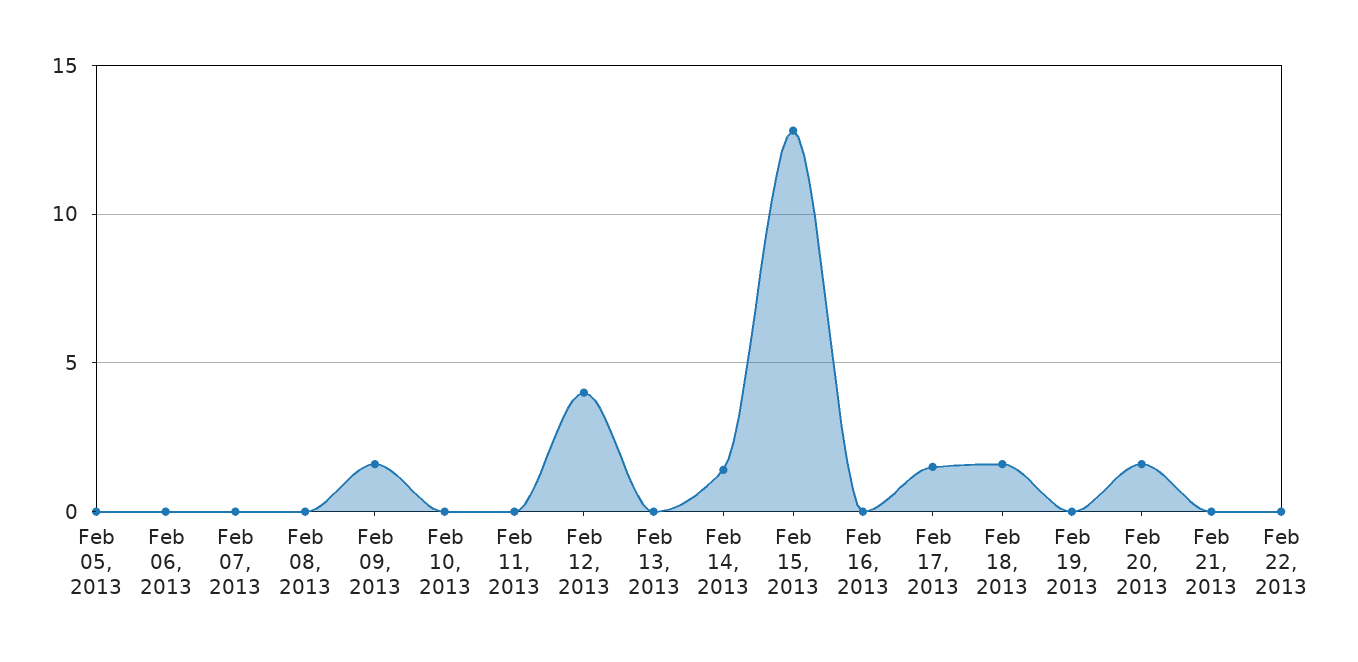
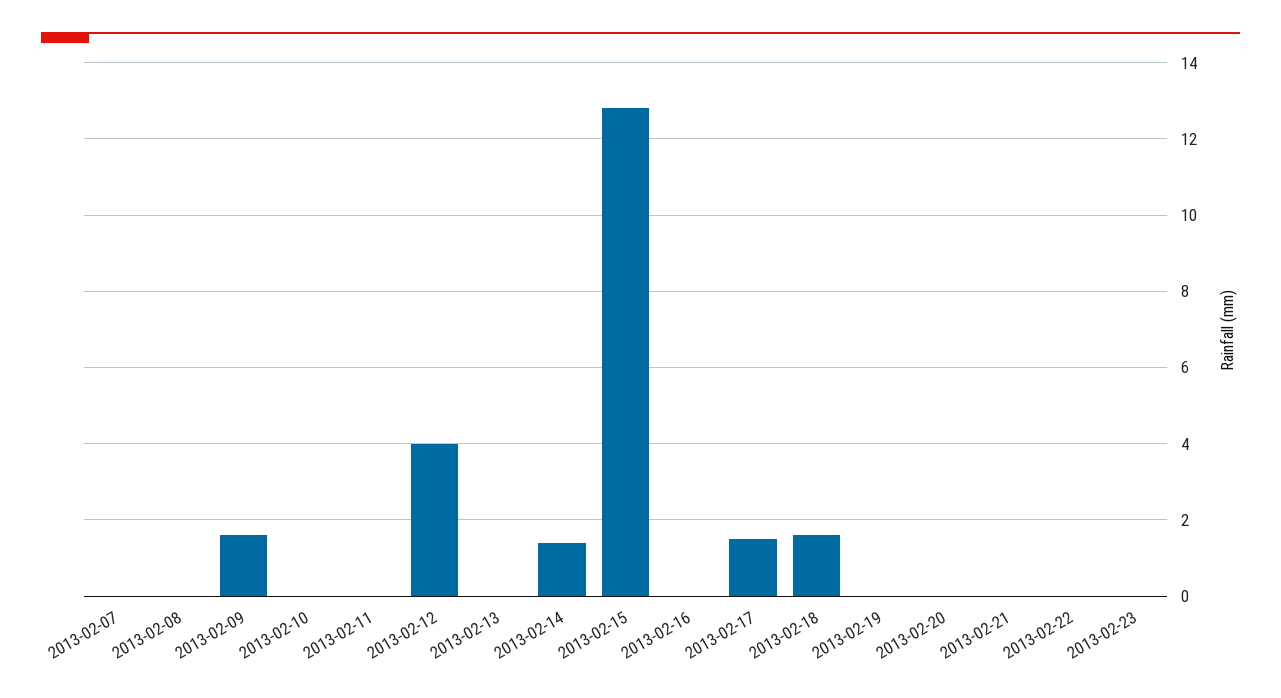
Feb 05, 2013: 0 -> none
Feb 06, 2013: 0 -> none
Feb 20, 2013: 1.5 -> 0
2013-02-23: none -> 0

